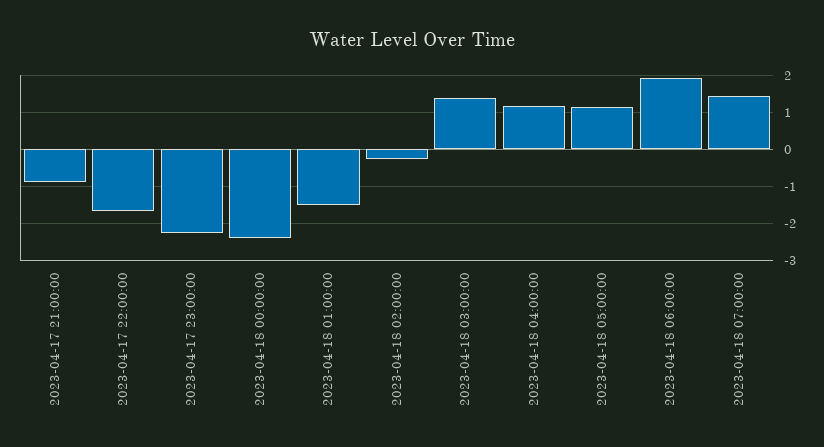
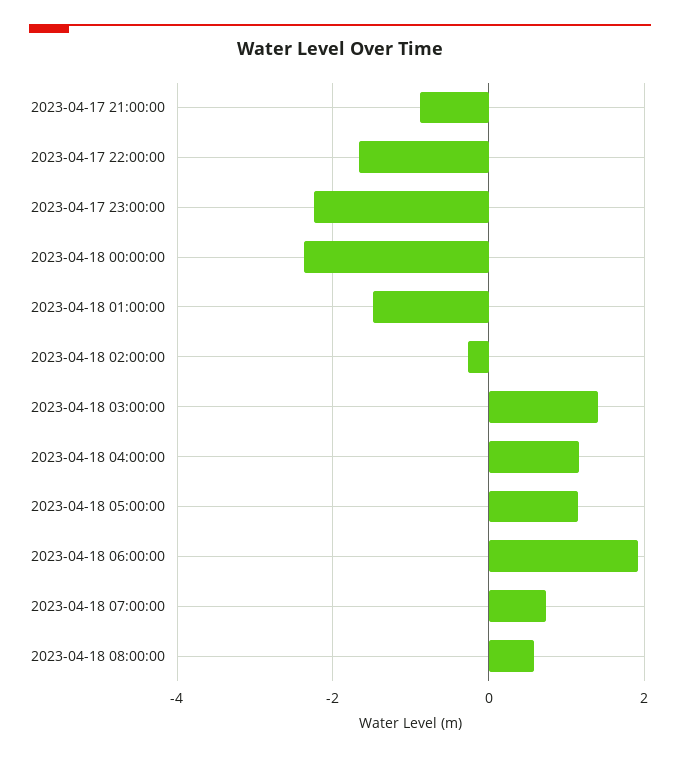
2023-04-18 07:00:00: 1.4 -> 0.8
2023-04-18 08:00:00: none -> 0.6

